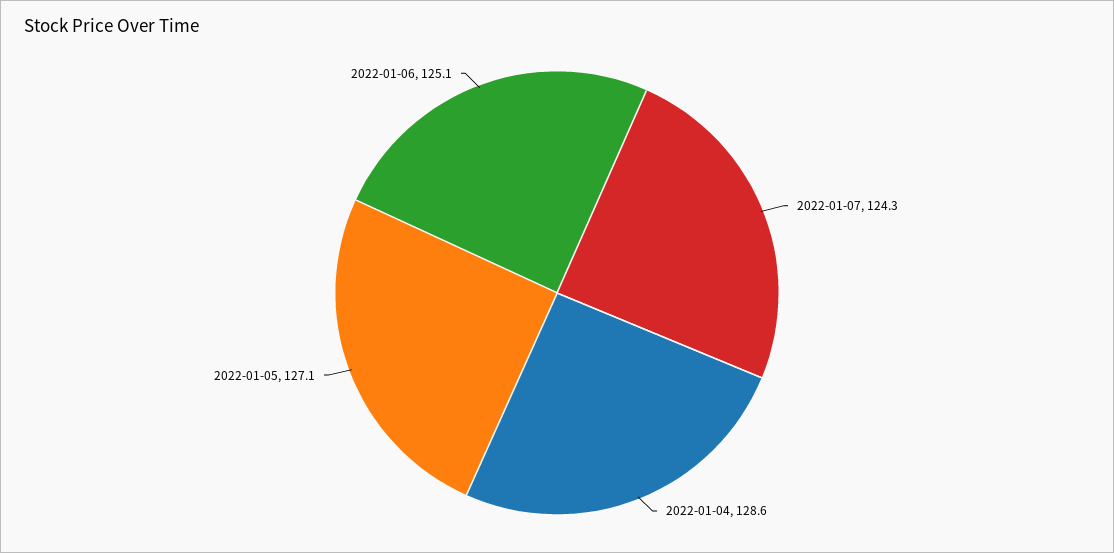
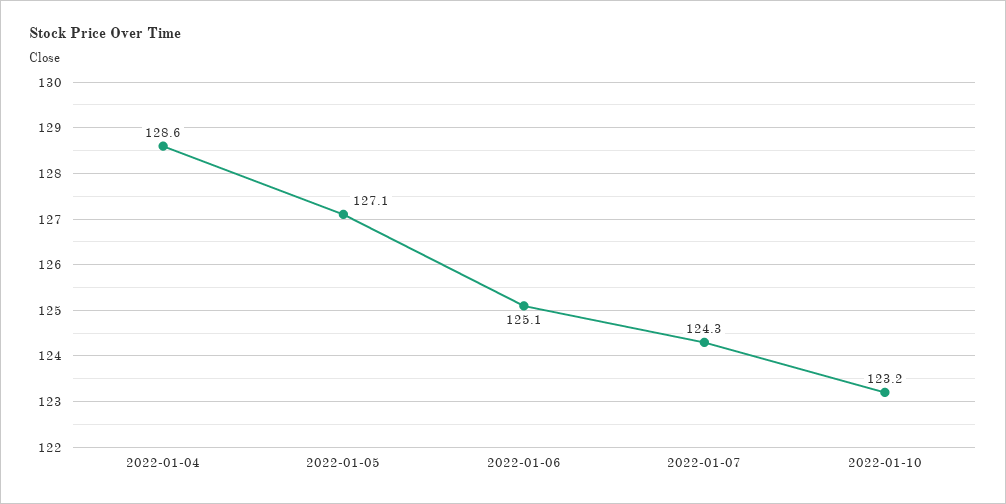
2022-01-10: none -> 123.2

